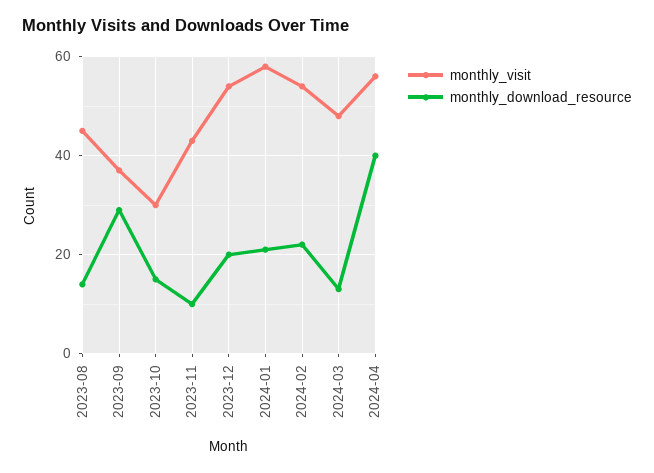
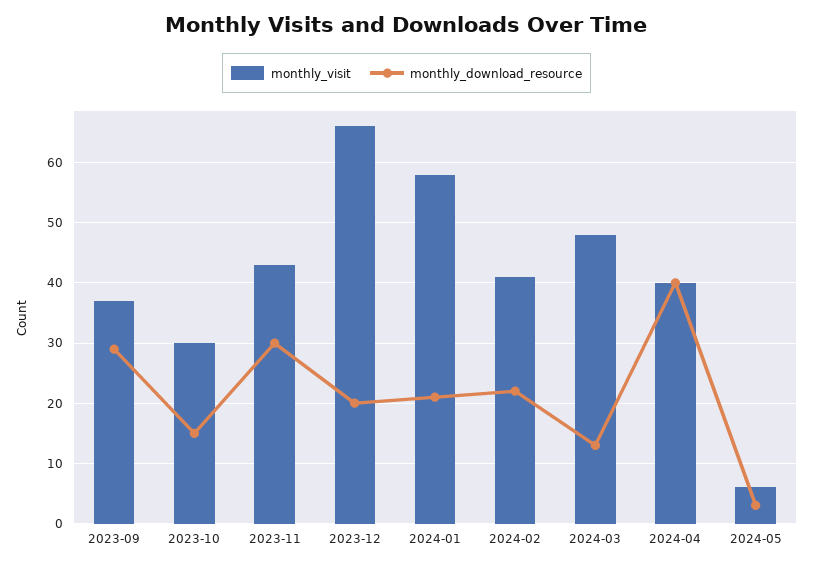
monthly_visit, 2023-08: 45 -> none
monthly_download_resource, 2023-08: 15 -> none
monthly_download_resource, 2023-11: 10 -> 30
monthly_visit, 2023-12: 55 -> 66
monthly_visit, 2024-02: 55 -> 41
monthly_visit, 2024-04: 55 -> 40
monthly_visit, 2024-05: none -> 6
monthly_download_resource, 2024-05: none -> 3

